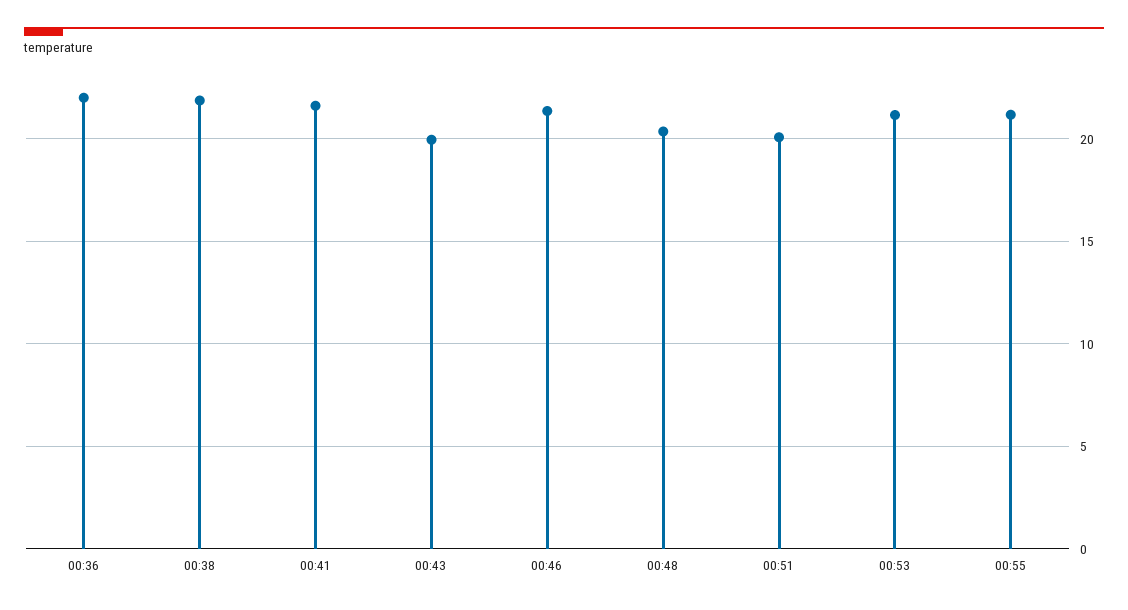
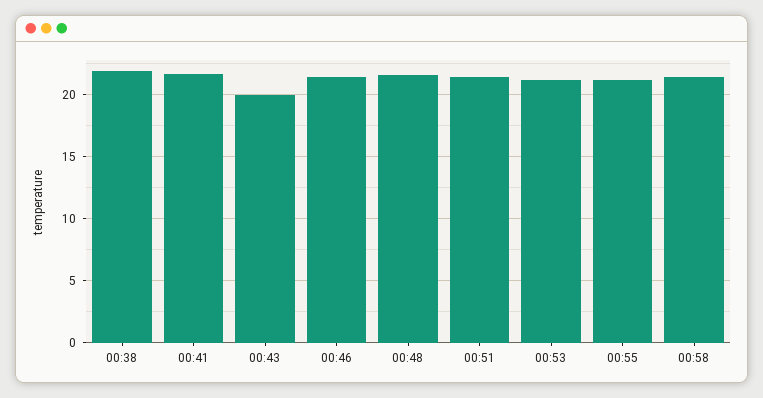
00:36: 22 -> none
00:48: 20.5 -> 21.5
00:51: 20 -> 21.5
00:58: none -> 21.5

